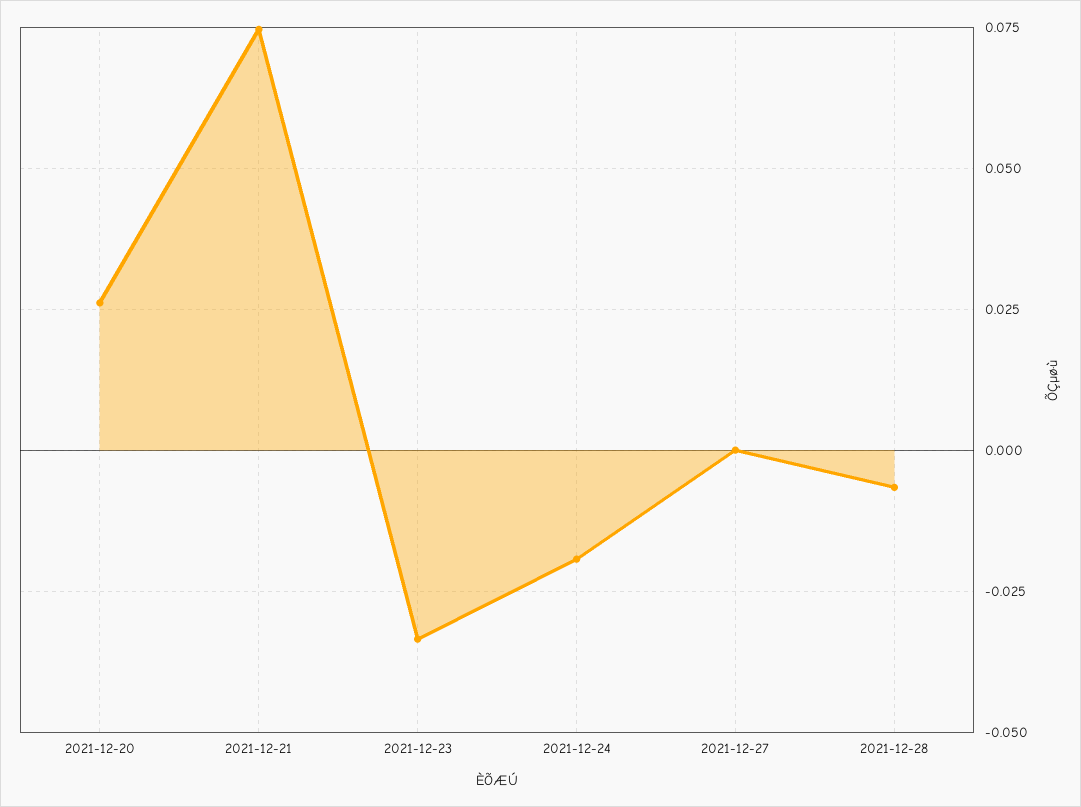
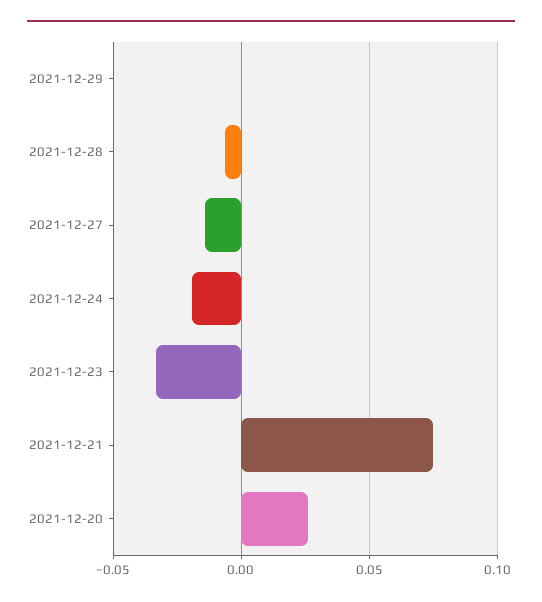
2021-12-27: 0 -> -0.015
2021-12-29: none -> 0

